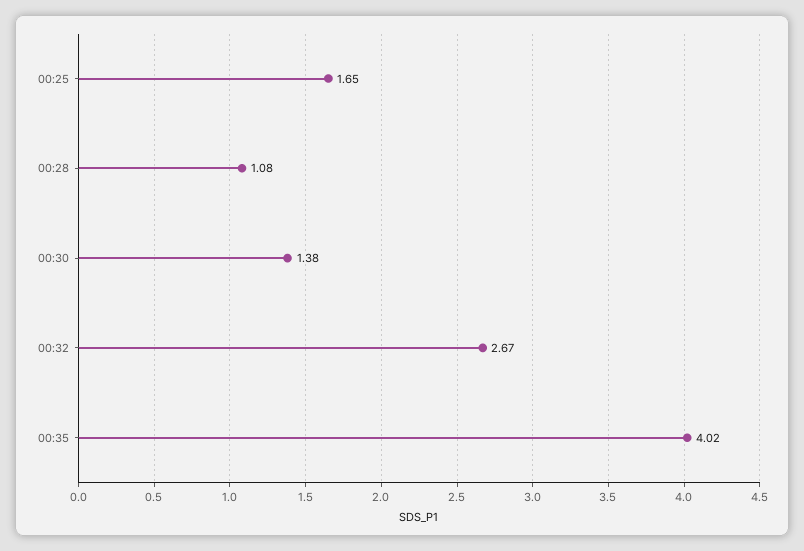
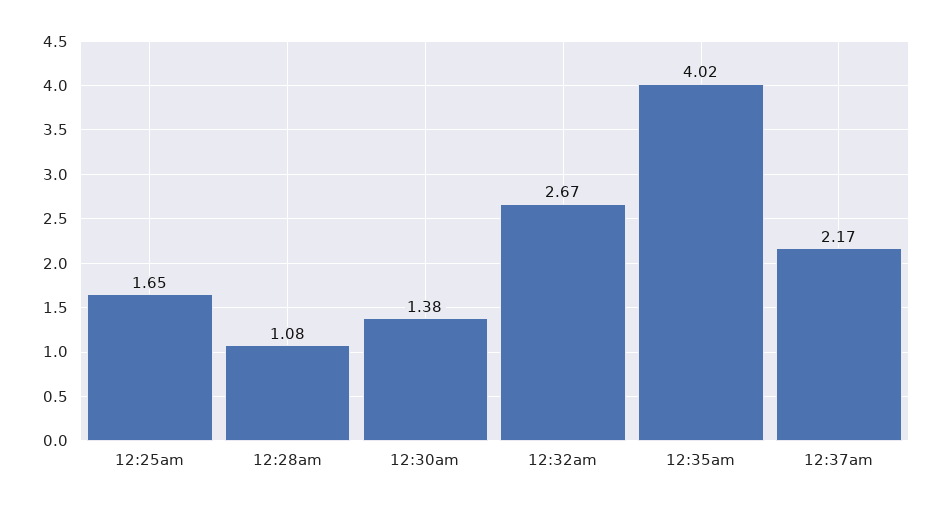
12:37am: none -> 2.17

